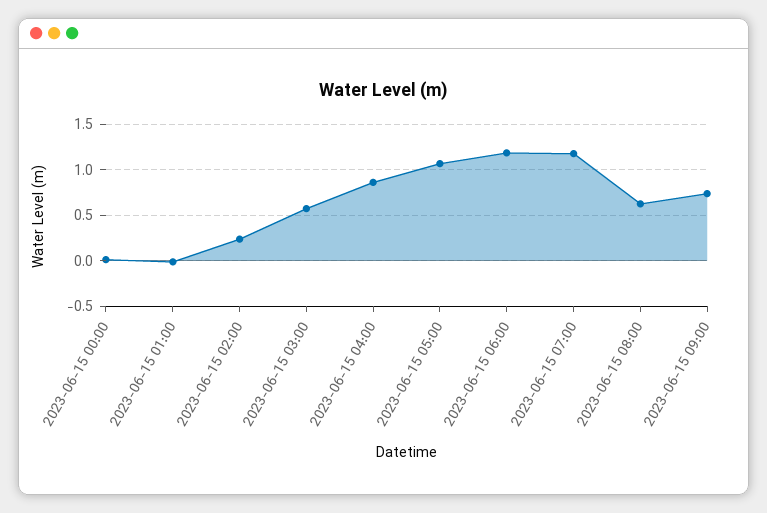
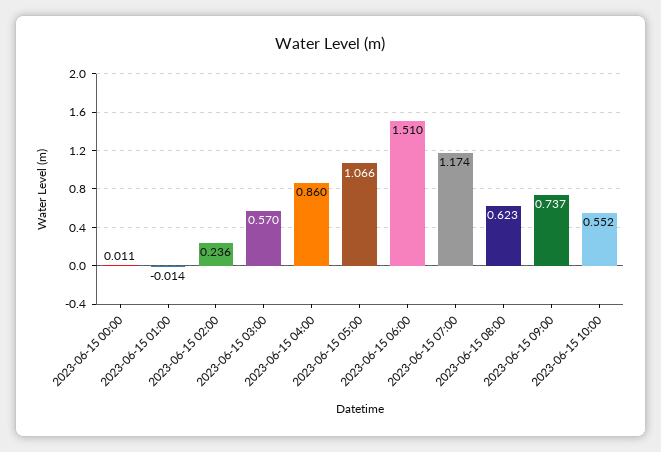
2023-06-15 06:00: 1.2 -> 1.51
2023-06-15 10:00: none -> 0.552

